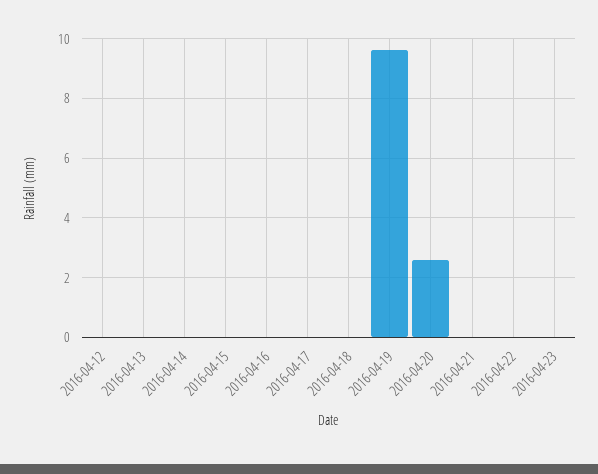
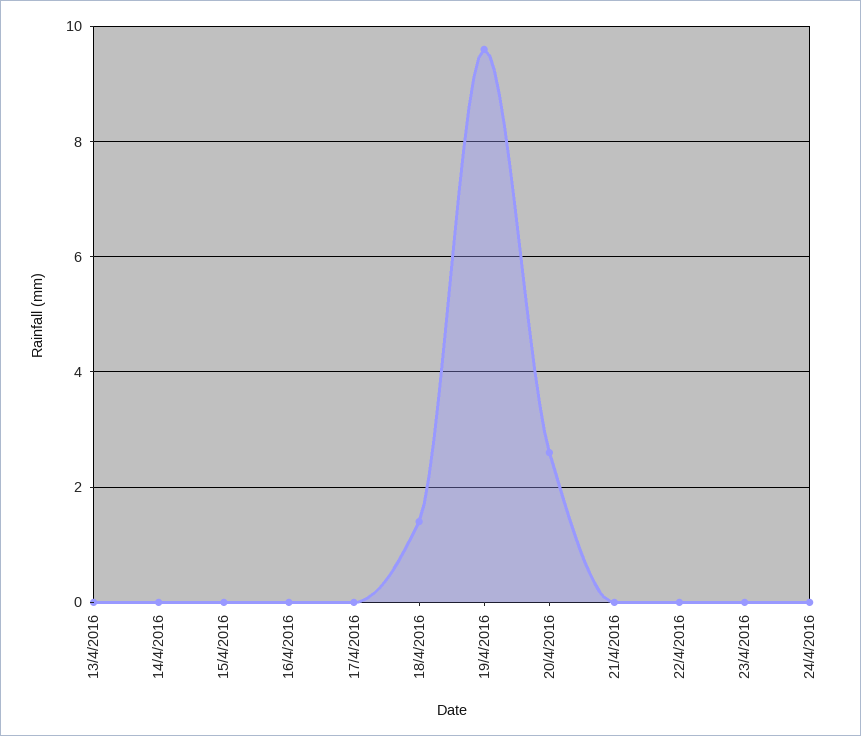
2016-04-12: 0 -> none
2016-04-18: 0 -> 1.5
24/4/2016: none -> 0

